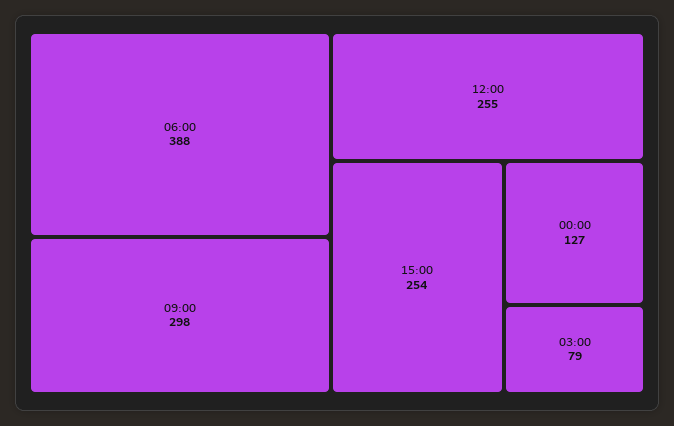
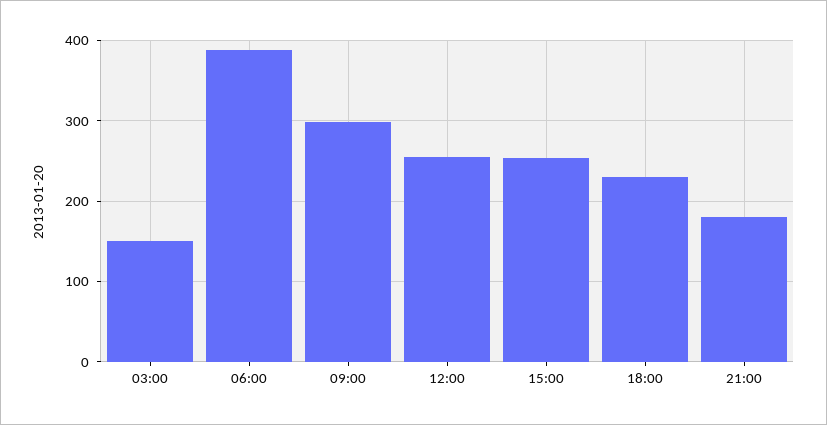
00:00: 127 -> none
03:00: 79 -> 150
18:00: none -> 230
21:00: none -> 180

